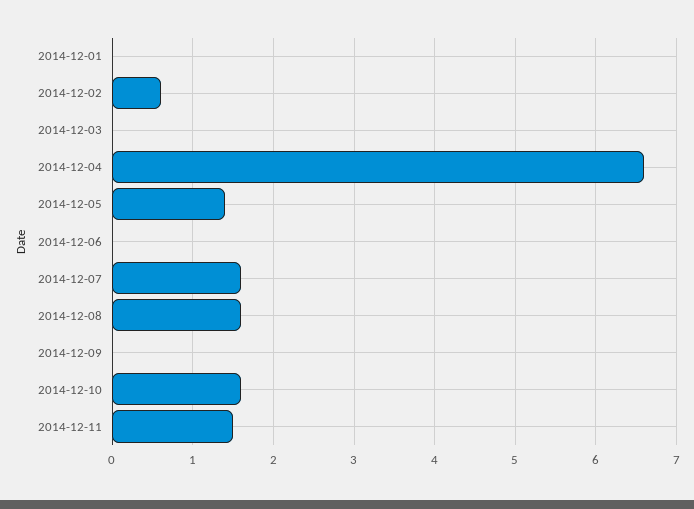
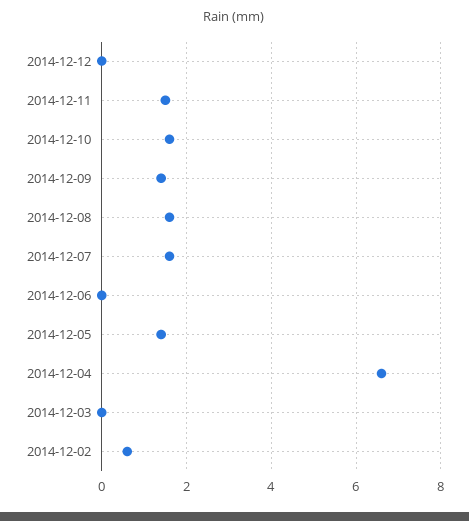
2014-12-01: 0 -> none
2014-12-09: 0 -> 1.5
2014-12-12: none -> 0

